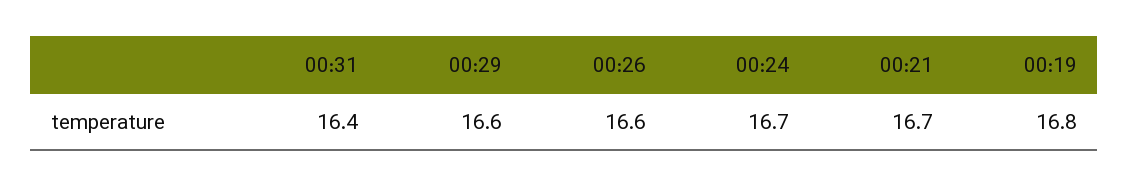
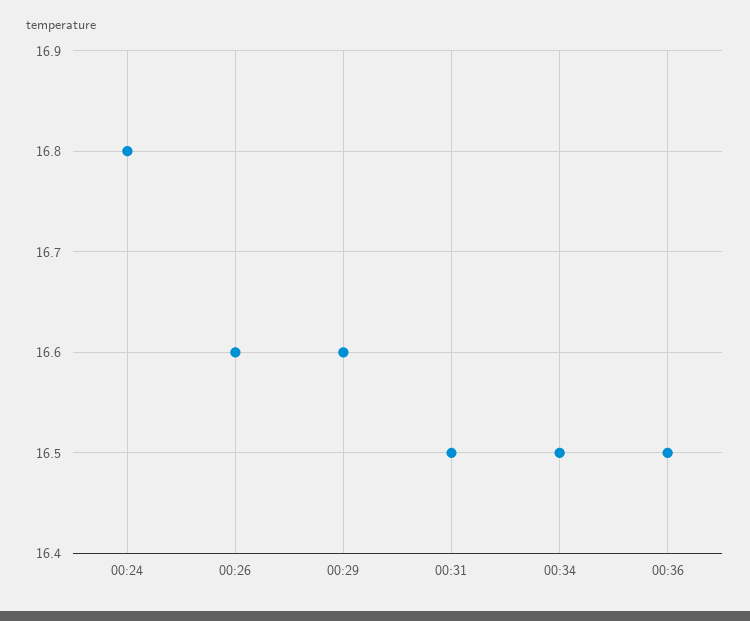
00:31: 16.4 -> 16.5
00:24: 16.7 -> 16.8
00:21: 16.7 -> none
00:19: 16.8 -> none
00:34: none -> 16.5
00:36: none -> 16.5

